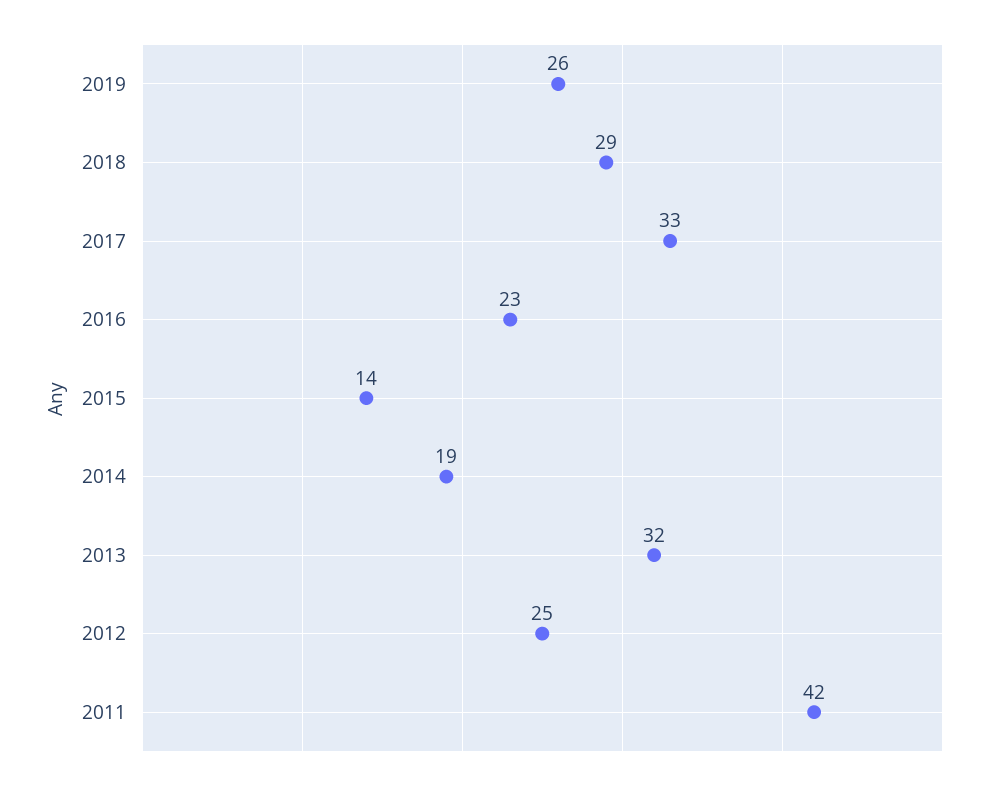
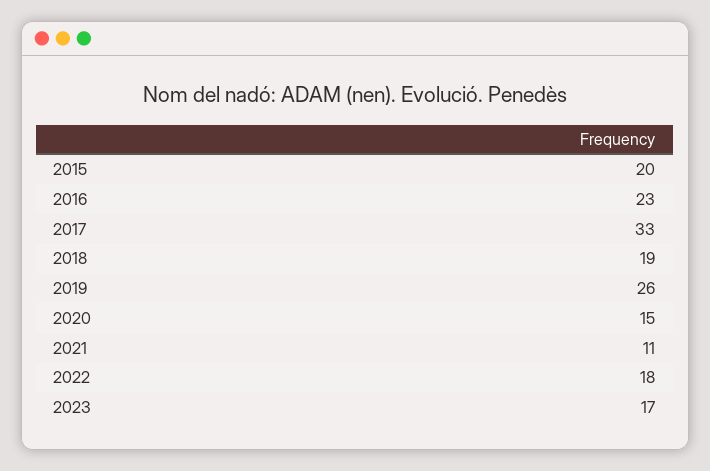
2018: 29 -> 19
2015: 14 -> 20
2014: 19 -> none
2013: 32 -> none
2012: 25 -> none
2011: 42 -> none
2020: none -> 15
2021: none -> 11
2022: none -> 18
2023: none -> 17

